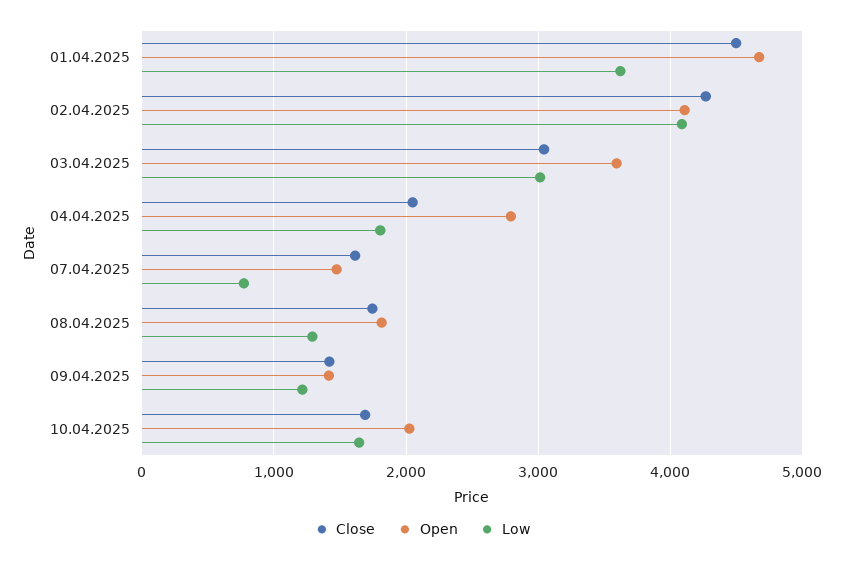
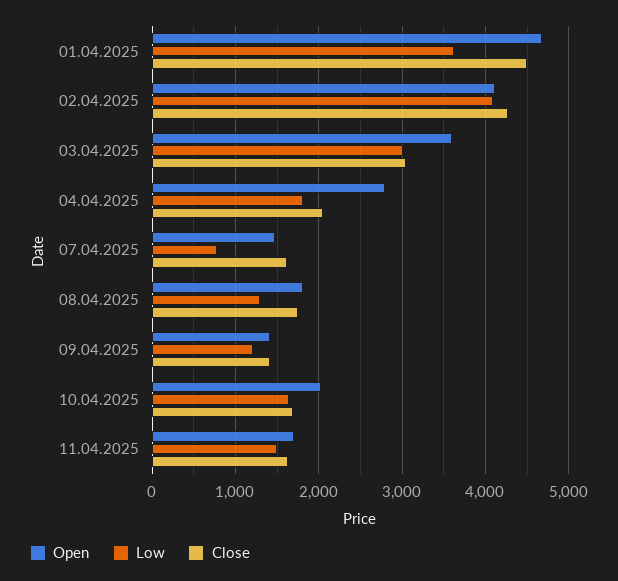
Open, 11.04.2025: none -> 1700
Low, 11.04.2025: none -> 1500
Close, 11.04.2025: none -> 1600

